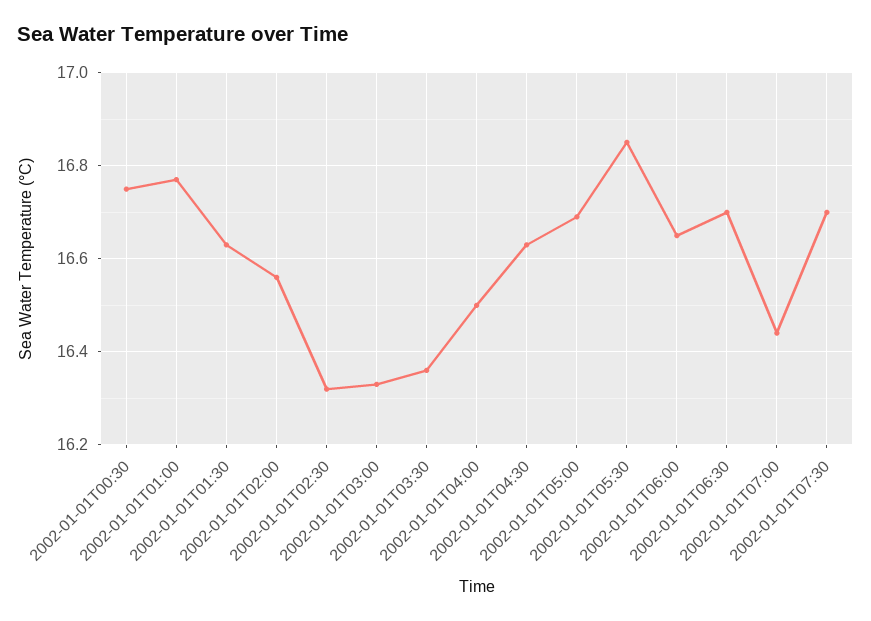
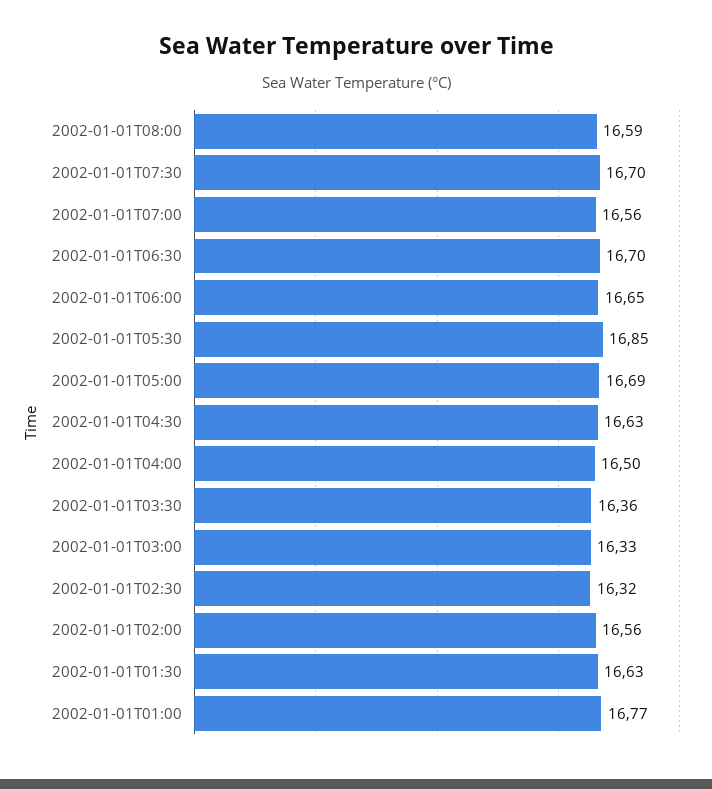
2002-01-01T00:30: 16.75 -> none
2002-01-01T07:00: 16.45 -> 16.56
2002-01-01T08:00: none -> 16.59

